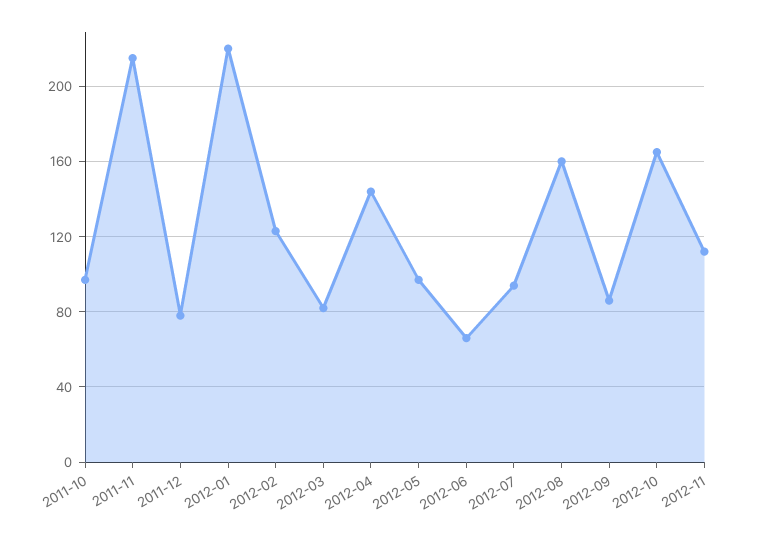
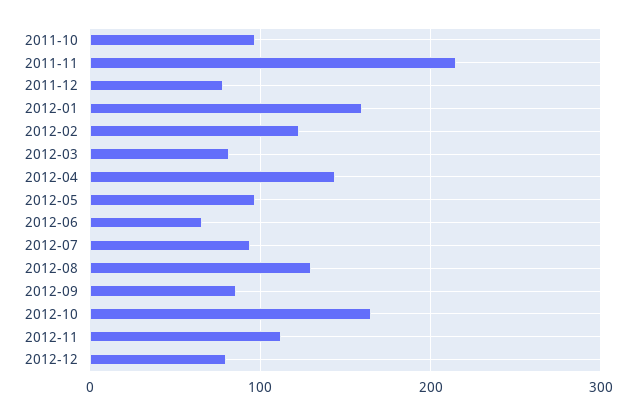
2012-01: 220 -> 160
2012-08: 160 -> 130
2012-12: none -> 80

